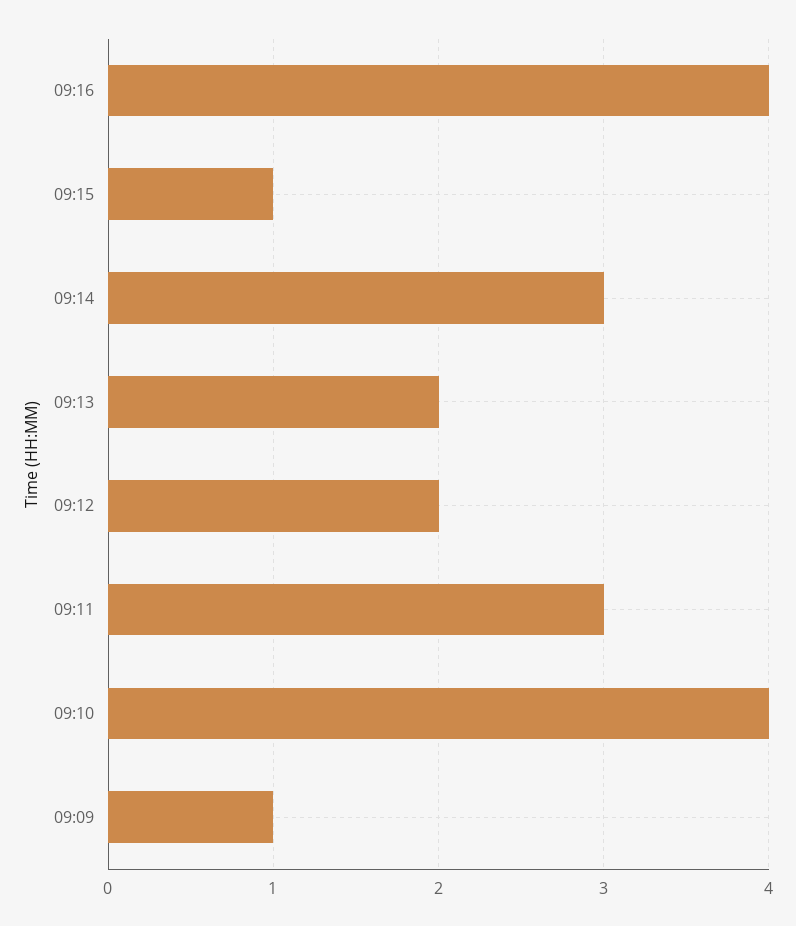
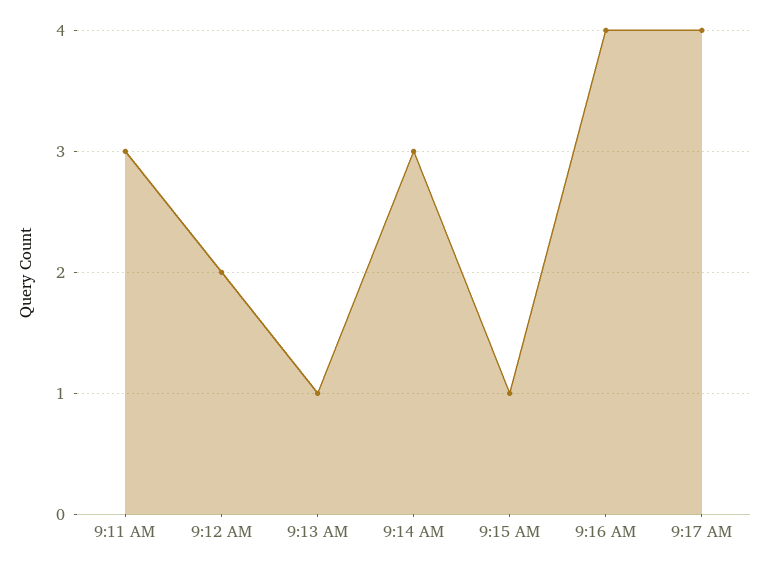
09:13: 2 -> 1
09:10: 4 -> none
09:09: 1 -> none
9:17 AM: none -> 4

